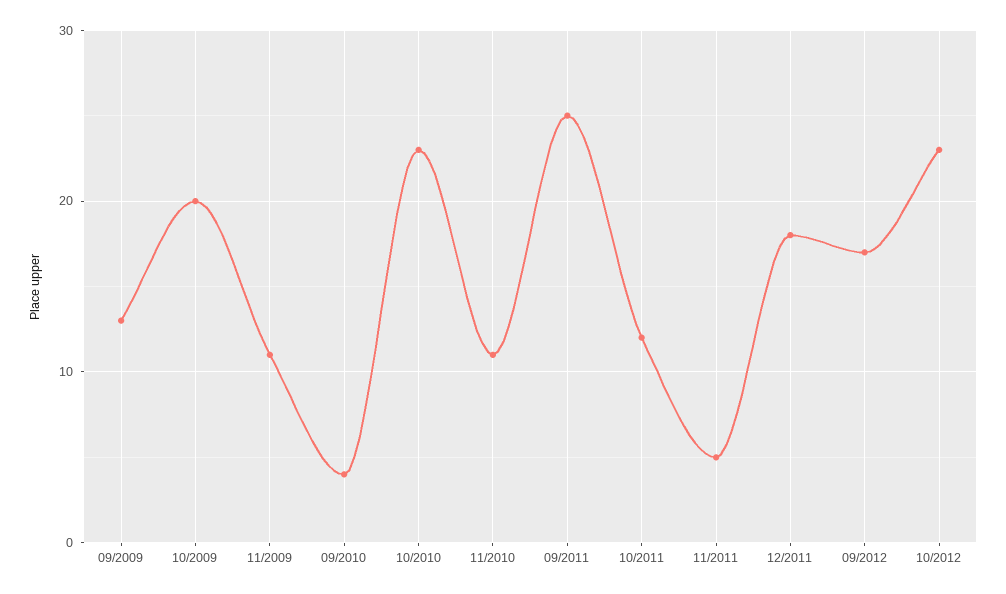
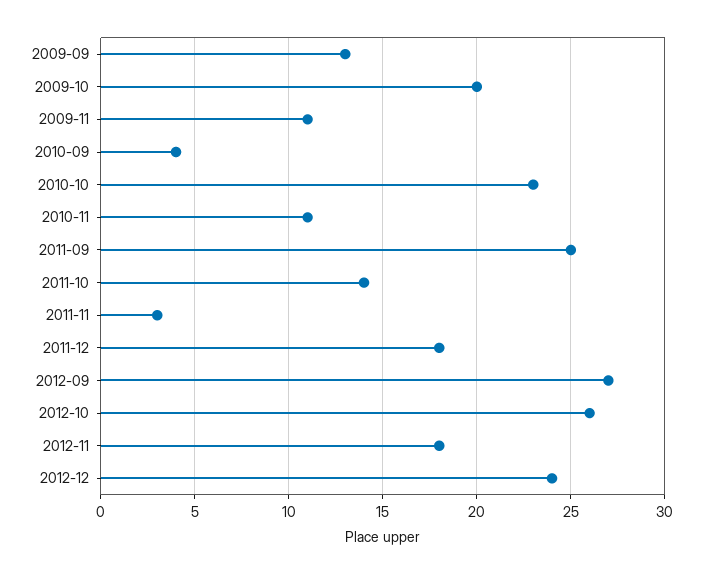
10/2011: 12 -> 14
11/2011: 5 -> 3
09/2012: 17 -> 27
10/2012: 23 -> 26
2012-11: none -> 18
2012-12: none -> 24

